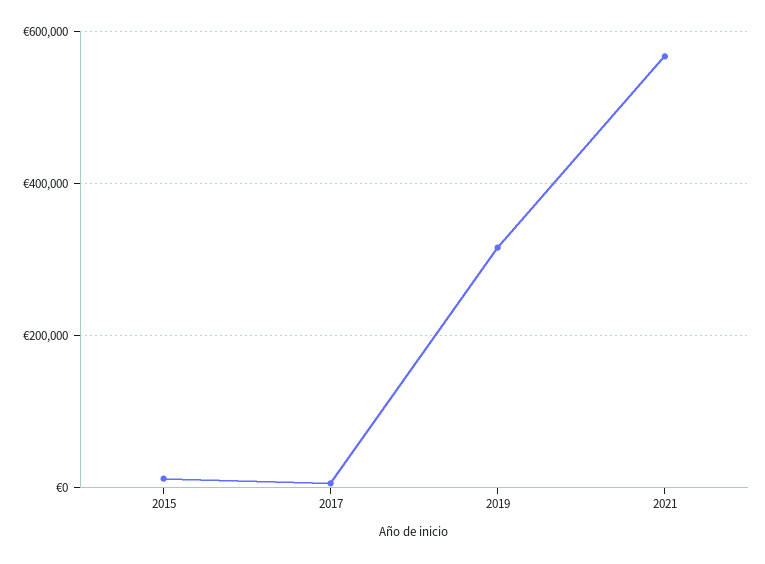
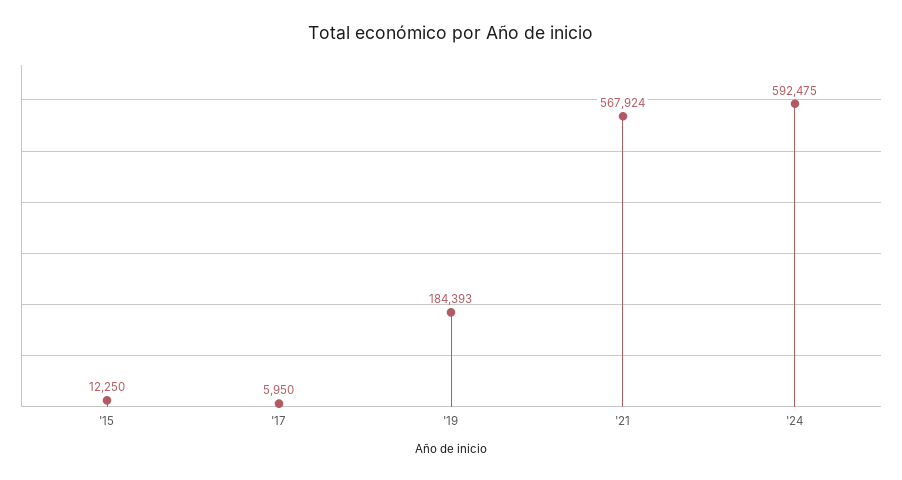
2019: 320000 -> 184393
'24: none -> 592475

